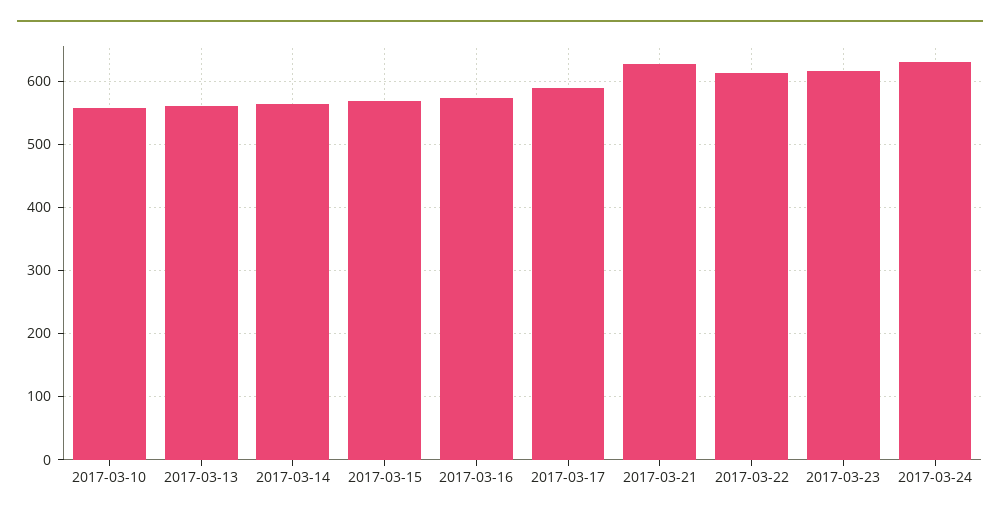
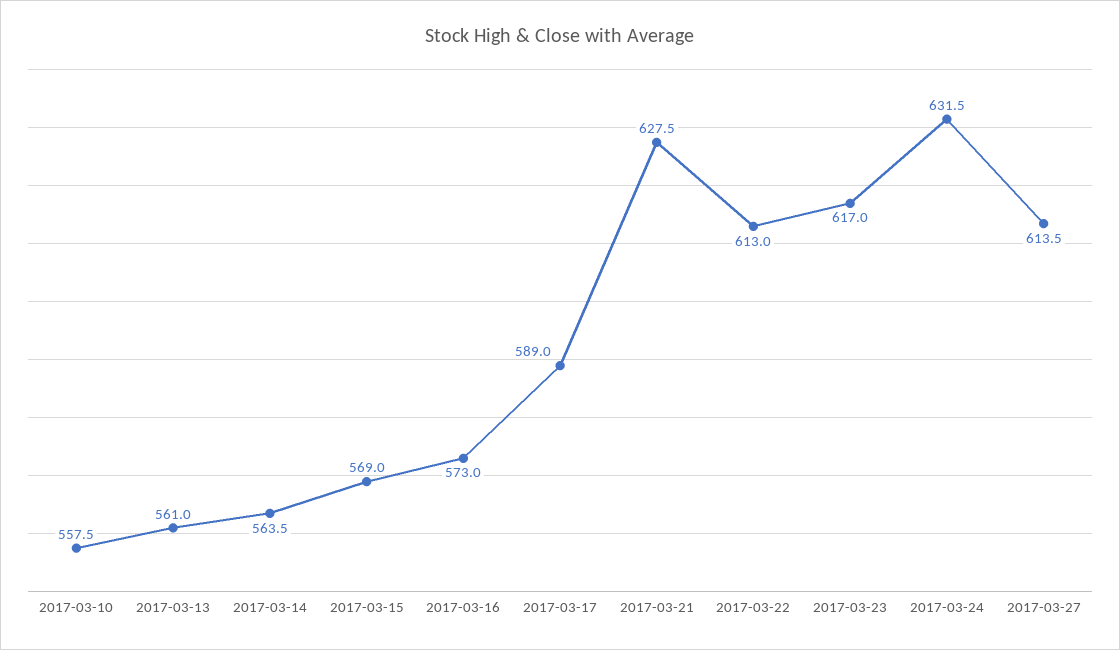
2017-03-27: none -> 613.5

